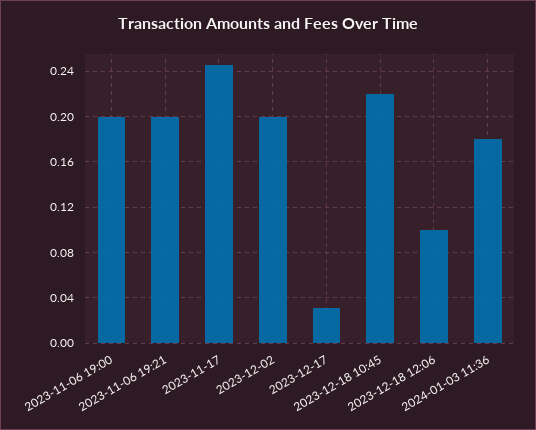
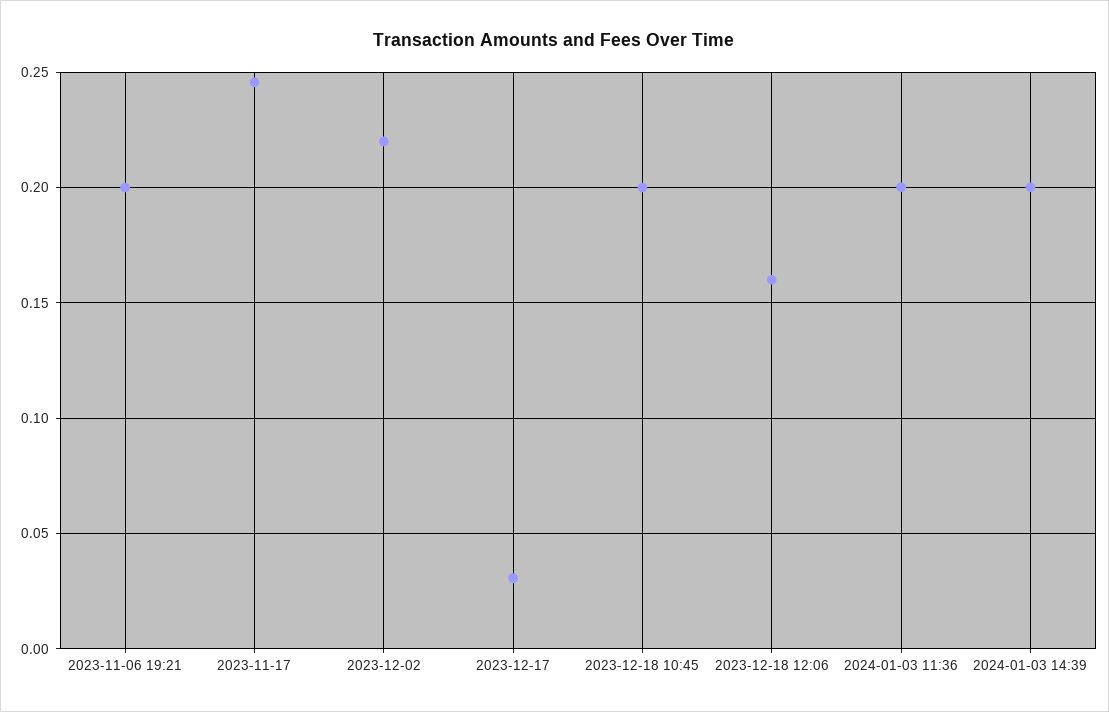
2023-11-06 19:00: 0.2 -> none
2023-12-02: 0.2 -> 0.22
2023-12-18 10:45: 0.22 -> 0.2
2023-12-18 12:06: 0.1 -> 0.16
2024-01-03 11:36: 0.18 -> 0.2
2024-01-03 14:39: none -> 0.2

